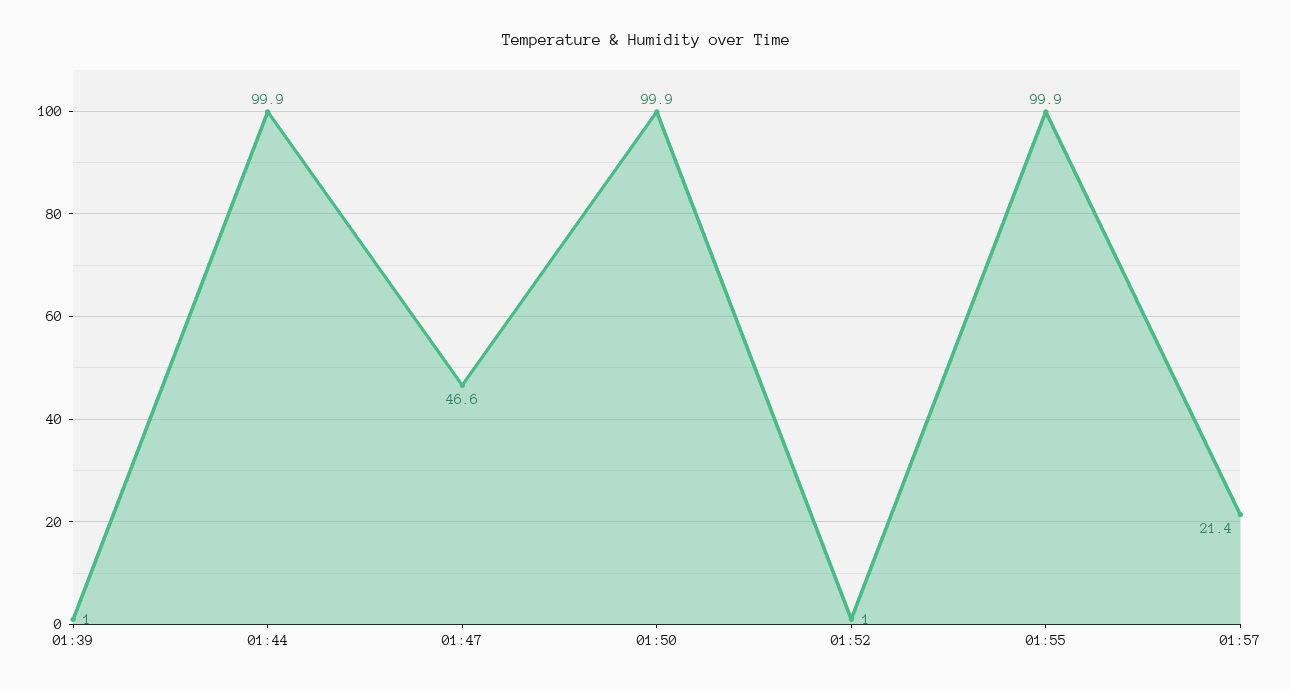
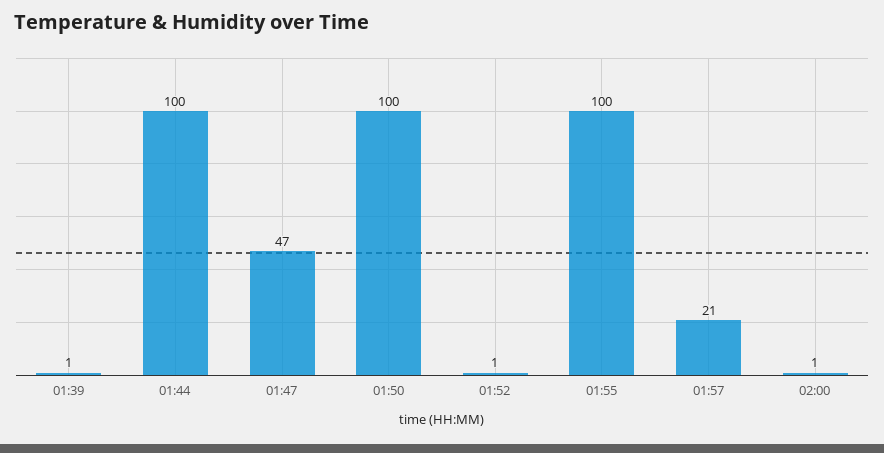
02:00: none -> 1

